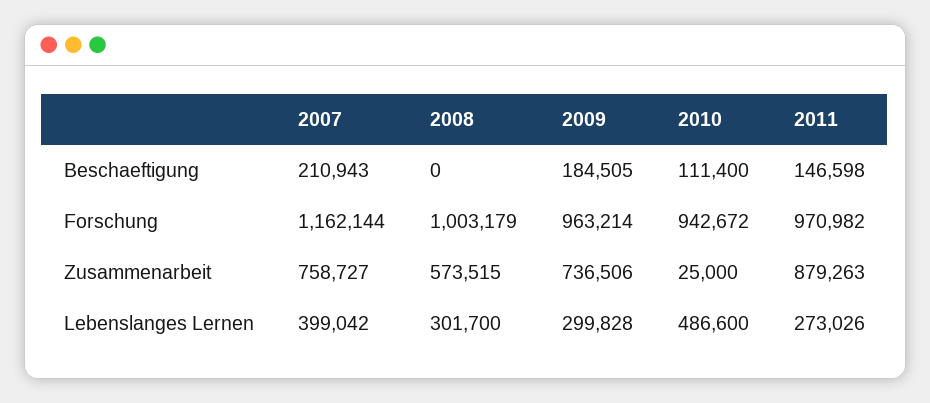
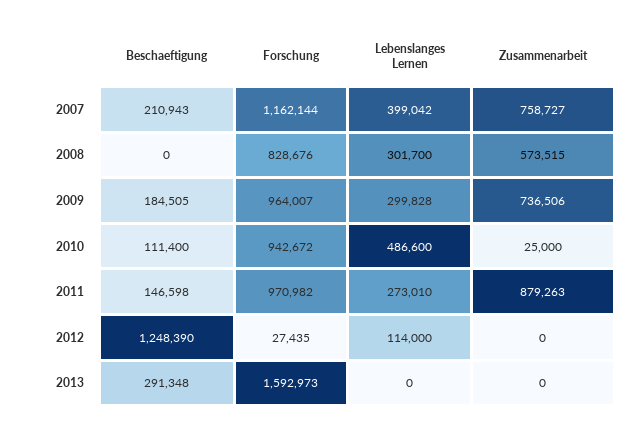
2008, Forschung: 1003179 -> 828676
2009, Forschung: 963214 -> 964007
2011, Lebenslanges Lernen: 273026 -> 273010
2012, Beschaeftigung: none -> 1248390
2012, Forschung: none -> 27435
2012, Lebenslanges Lernen: none -> 114000
2012, Zusammenarbeit: none -> 0
2013, Beschaeftigung: none -> 291348
2013, Forschung: none -> 1592973
2013, Lebenslanges Lernen: none -> 0
2013, Zusammenarbeit: none -> 0

